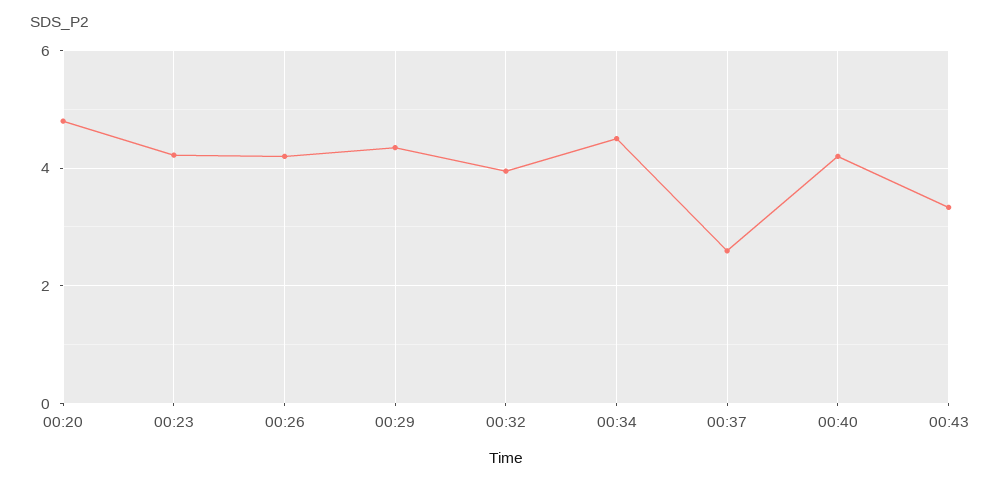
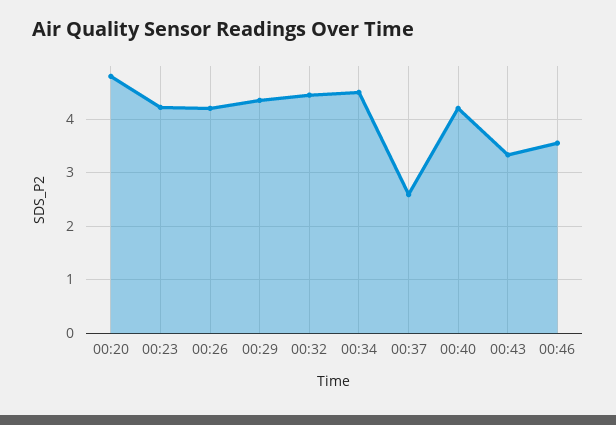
00:32: 4 -> 4.4
00:46: none -> 3.6

